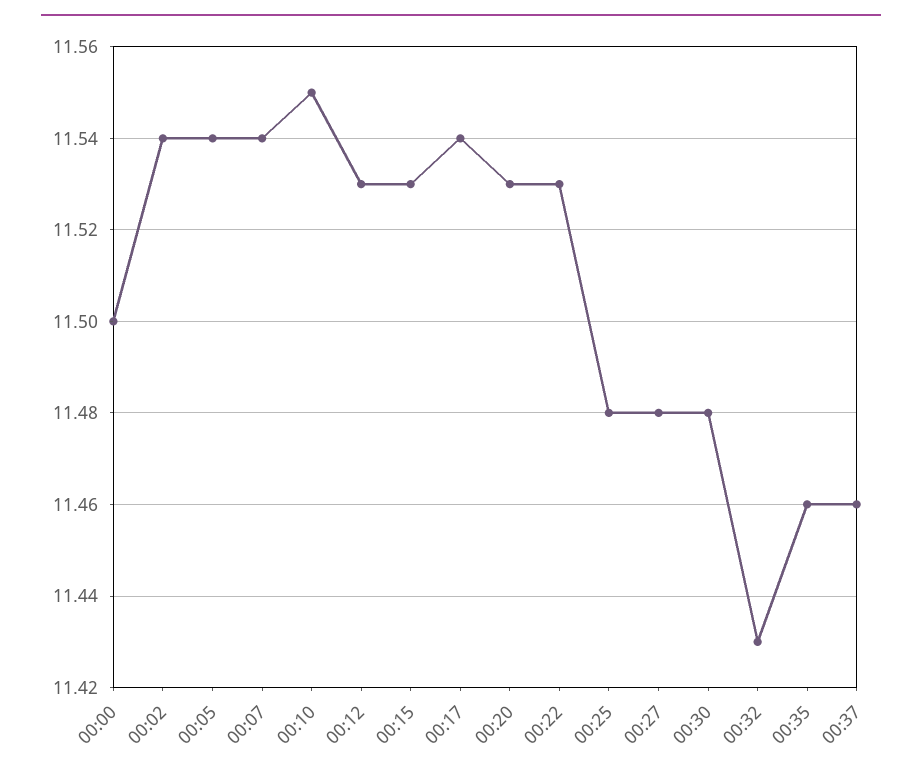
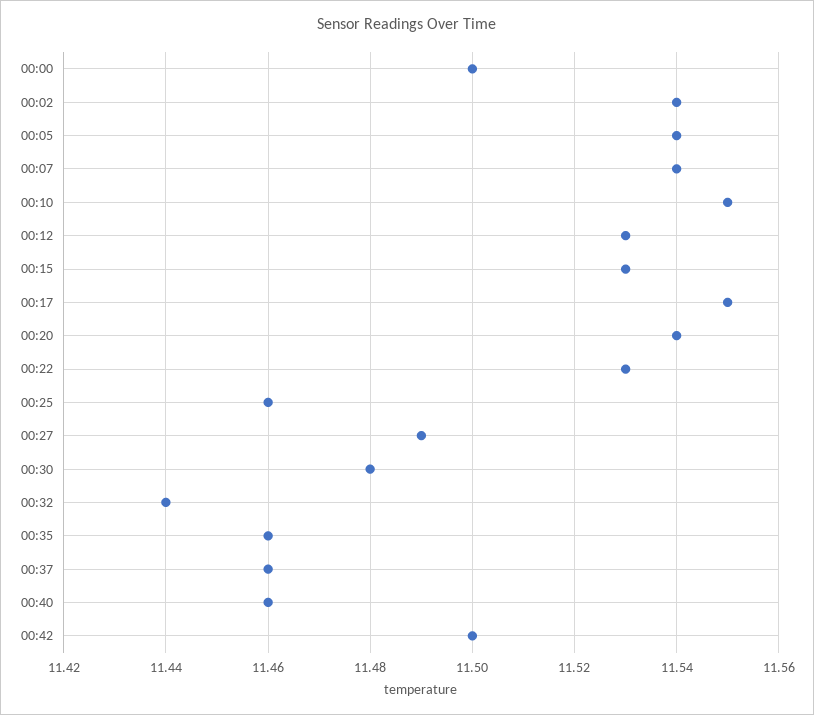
00:17: 11.54 -> 11.55
00:20: 11.53 -> 11.54
00:25: 11.48 -> 11.46
00:27: 11.48 -> 11.49
00:32: 11.43 -> 11.44
00:40: none -> 11.46
00:42: none -> 11.5

